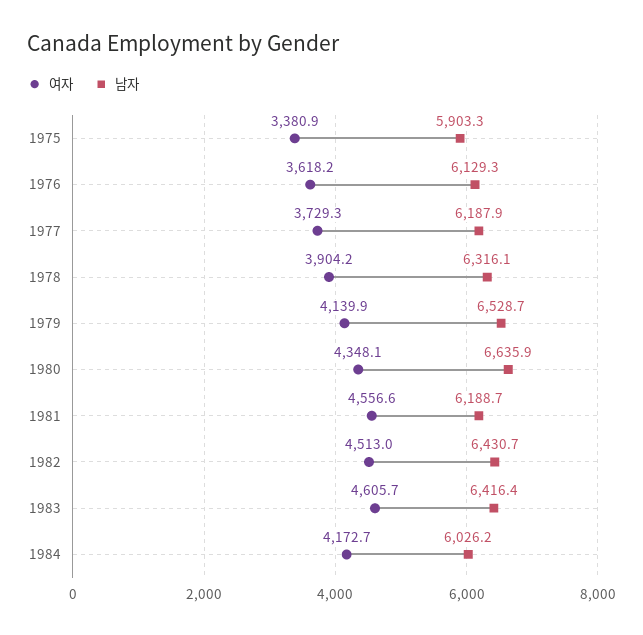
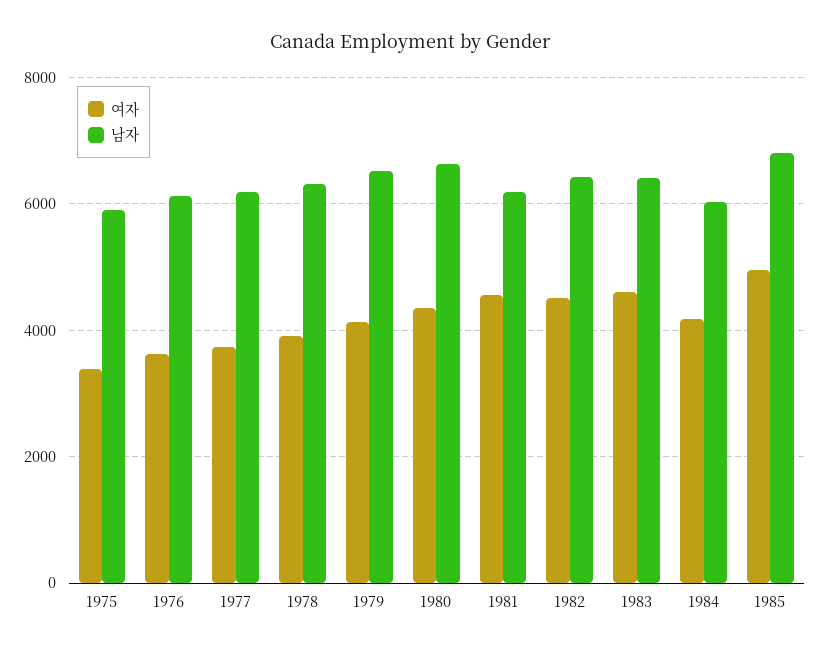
여자, 1985: none -> 5000
남자, 1985: none -> 6800

